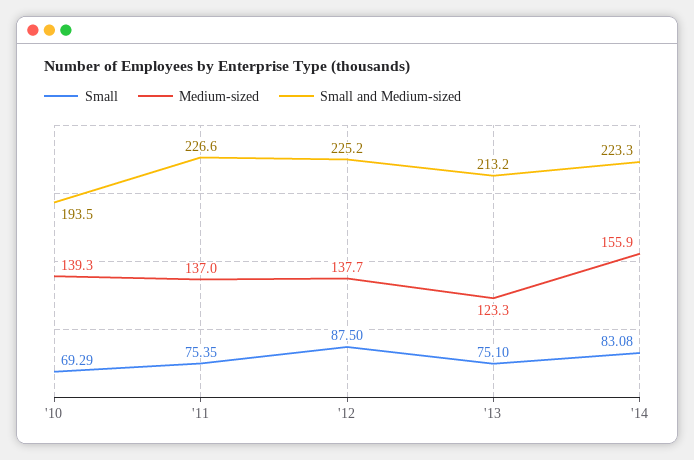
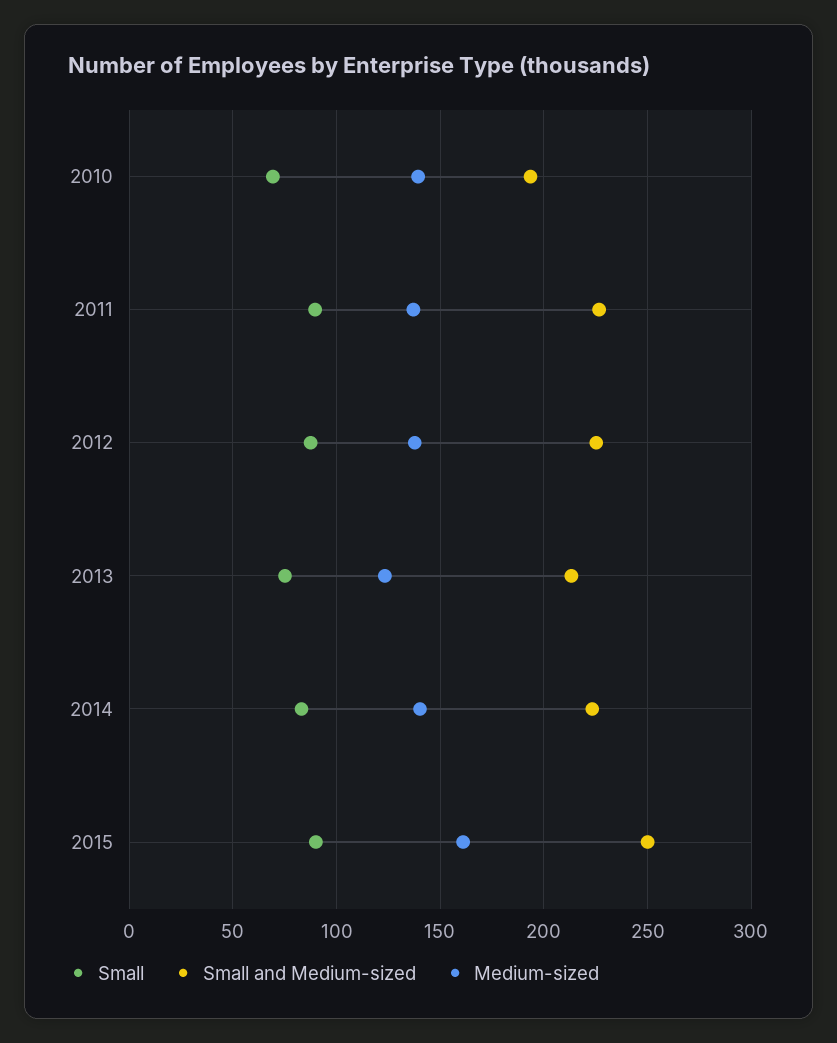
Small, '11: 75.35 -> 90
Medium-sized, '14: 155.9 -> 140
Small, 2015: none -> 90
Small and Medium-sized, 2015: none -> 250
Medium-sized, 2015: none -> 160

